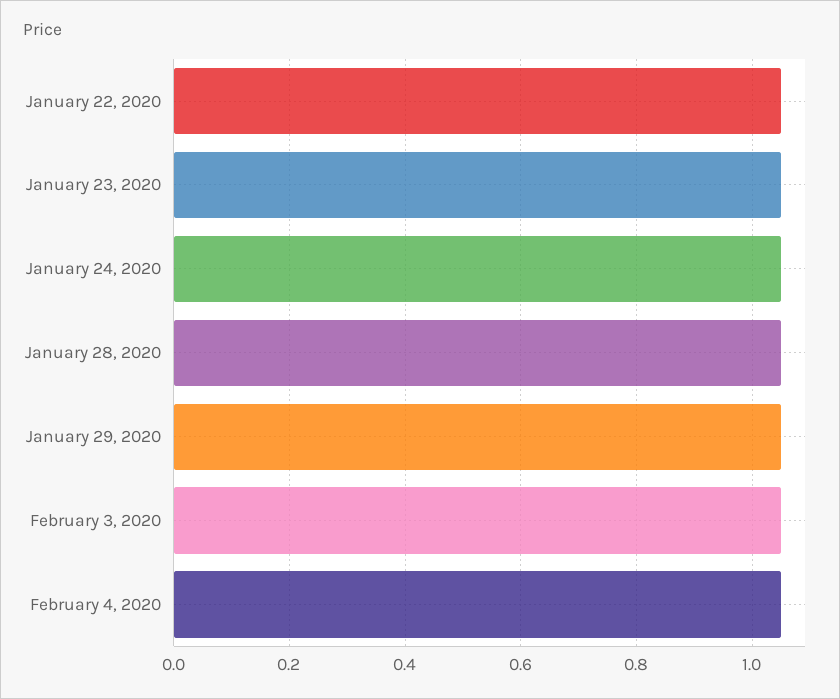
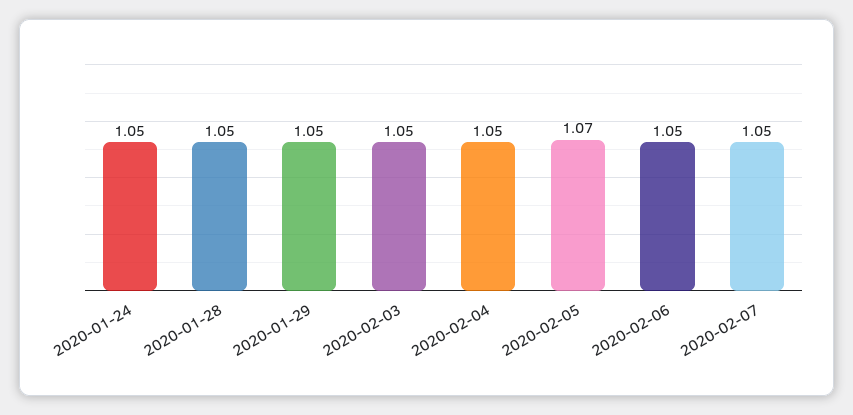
January 22, 2020: 1.05 -> none
January 23, 2020: 1.05 -> none
2020-02-05: none -> 1.07
2020-02-06: none -> 1.05
2020-02-07: none -> 1.05

